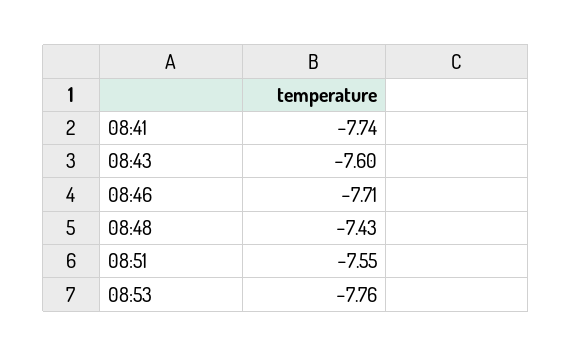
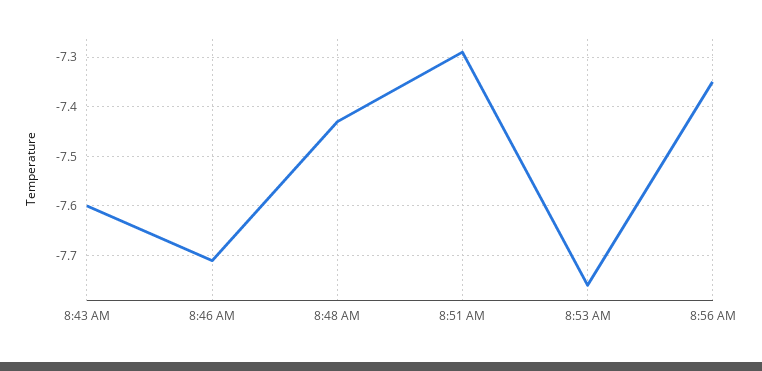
08:41: -7.74 -> none
08:51: -7.55 -> -7.3
8:56 AM: none -> -7.35

